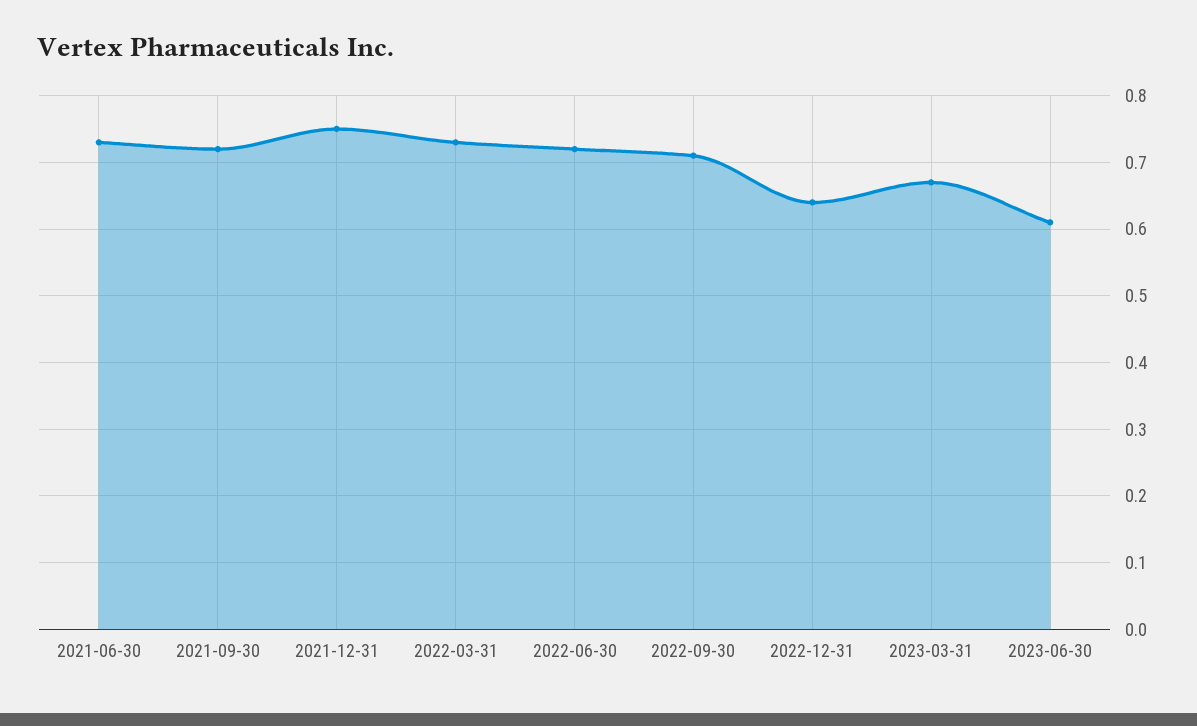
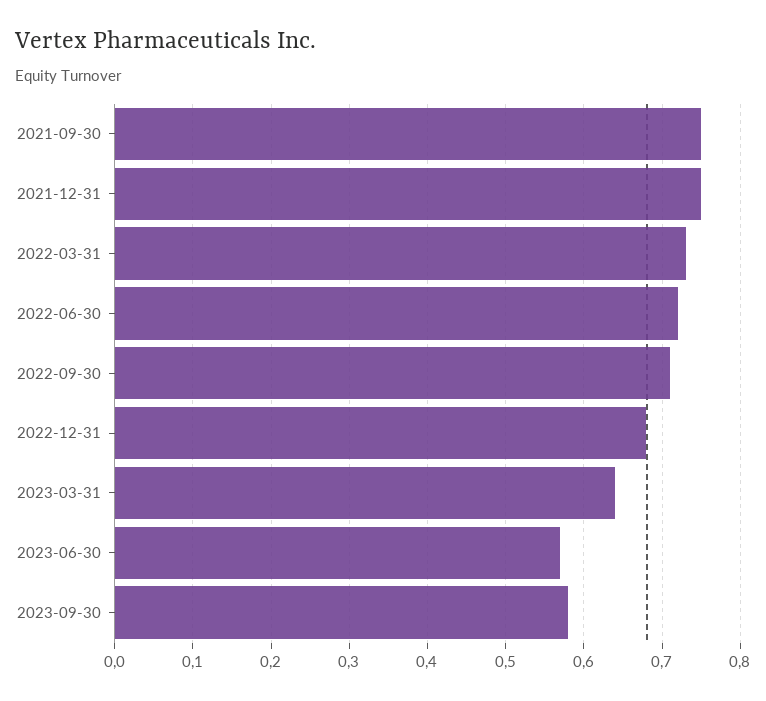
2021-06-30: 0.73 -> none
2021-09-30: 0.72 -> 0.75
2022-12-31: 0.64 -> 0.68
2023-03-31: 0.67 -> 0.64
2023-06-30: 0.61 -> 0.57
2023-09-30: none -> 0.58

